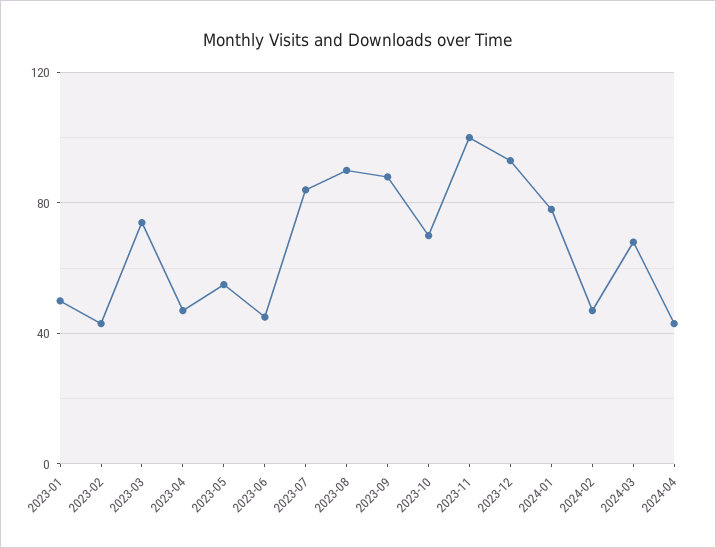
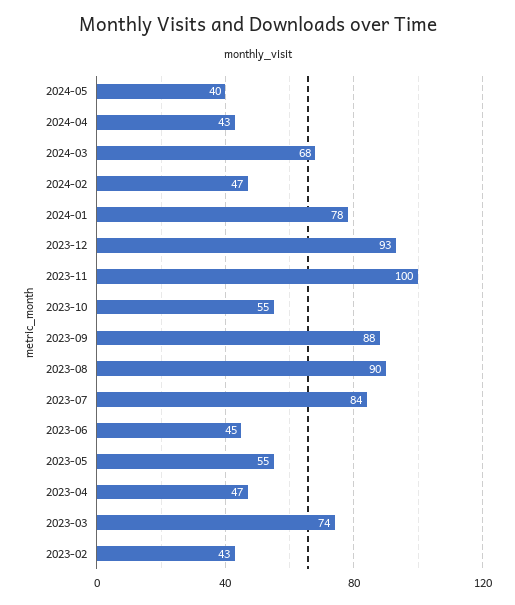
2023-01: 50 -> none
2023-10: 70 -> 55
2024-05: none -> 40

